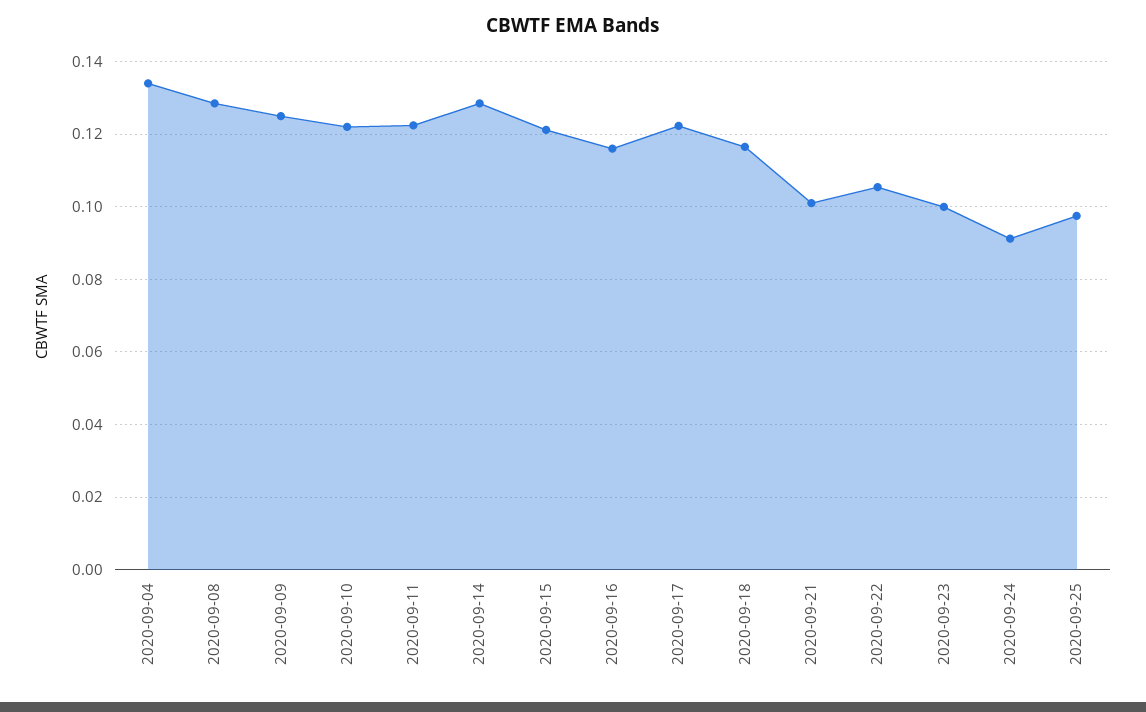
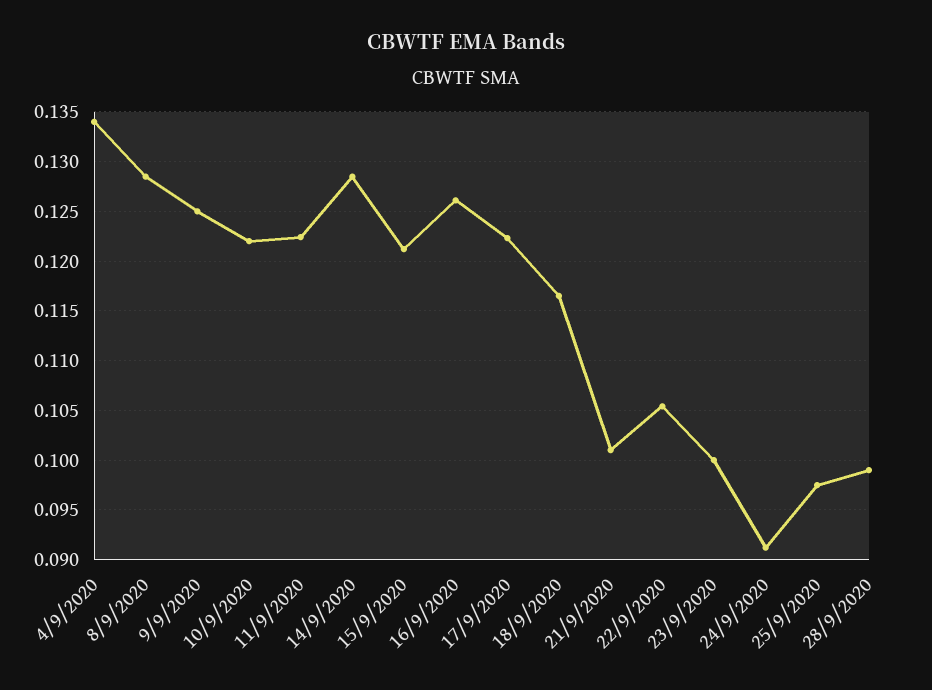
2020-09-16: 0.116 -> 0.126
28/9/2020: none -> 0.099

